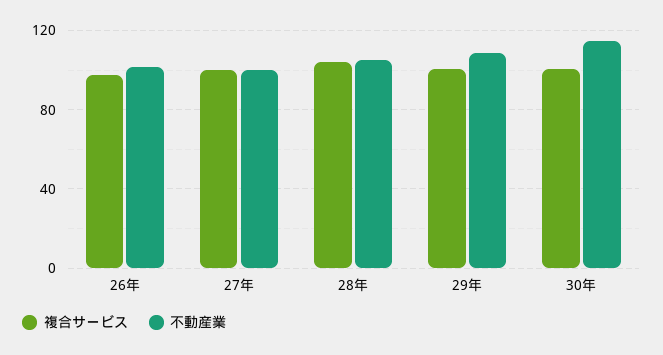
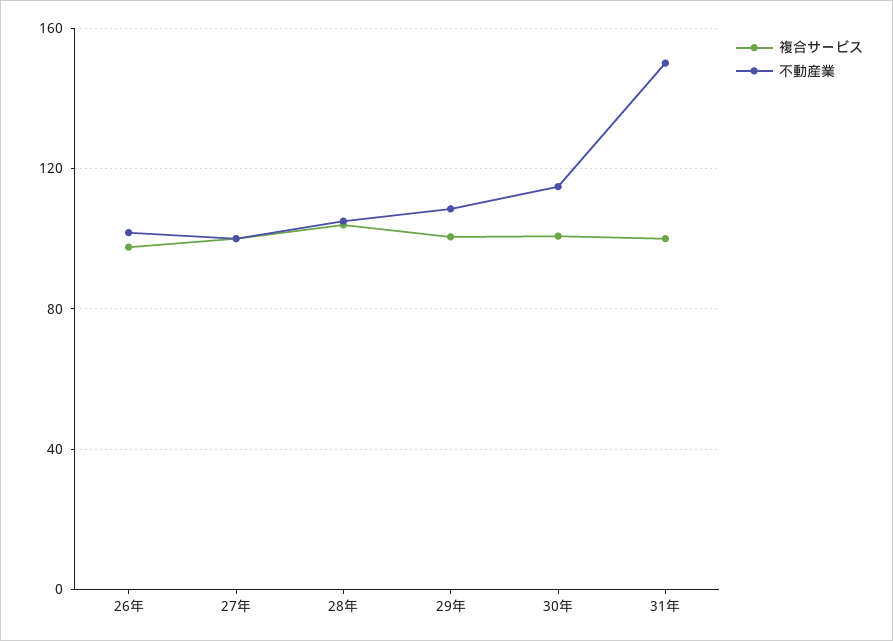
複合サービス, 31年: none -> 100
不動産業, 31年: none -> 150

